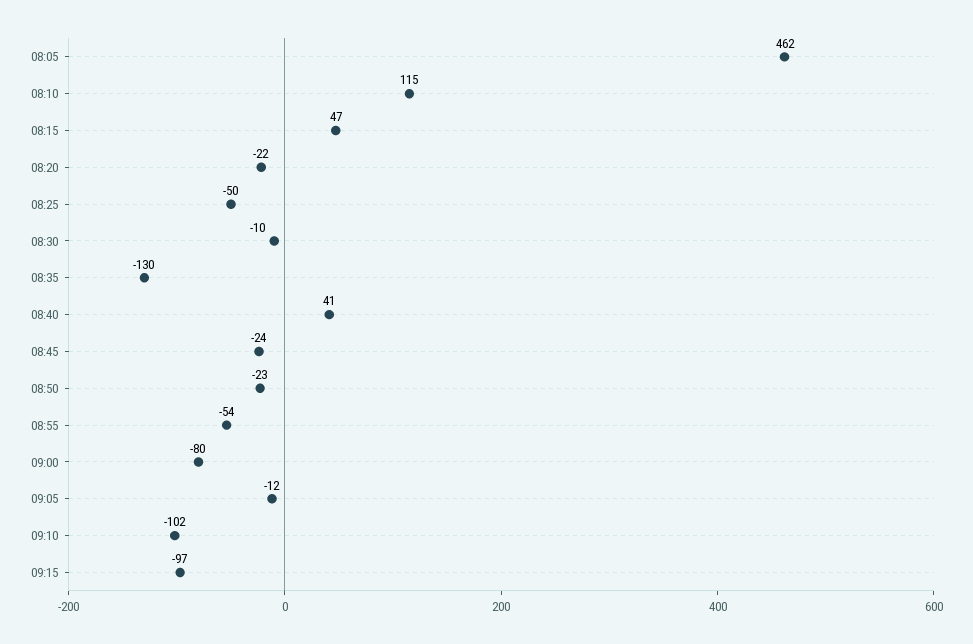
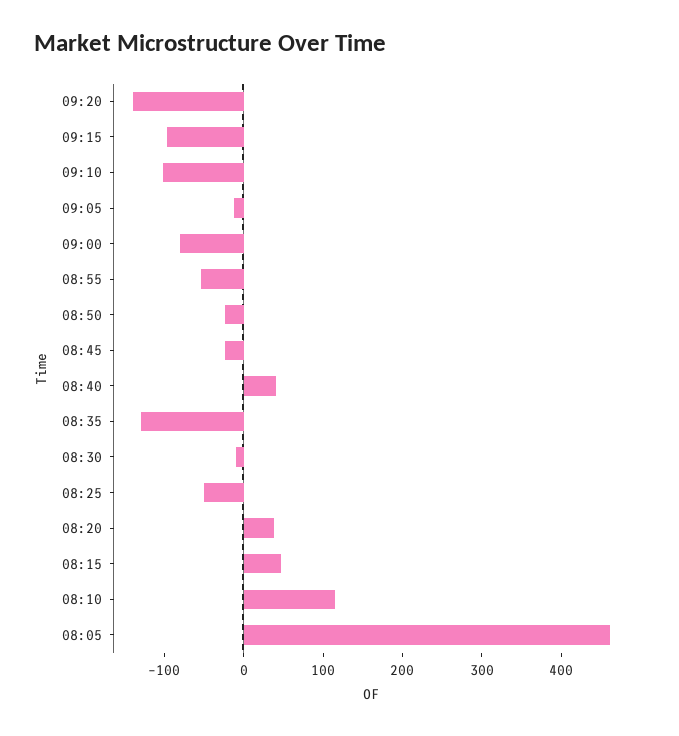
08:20: -22 -> 40
09:20: none -> -140

